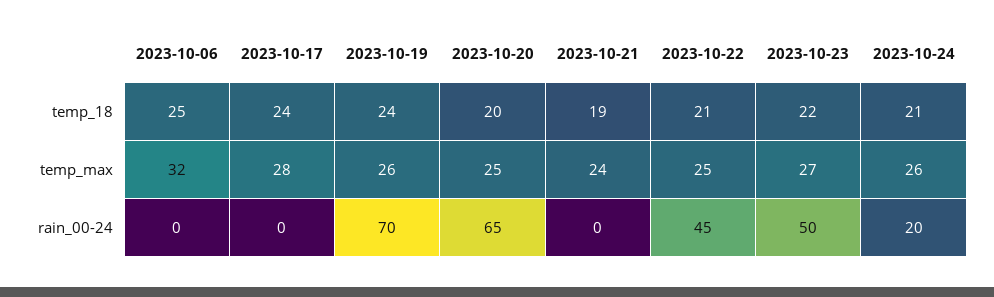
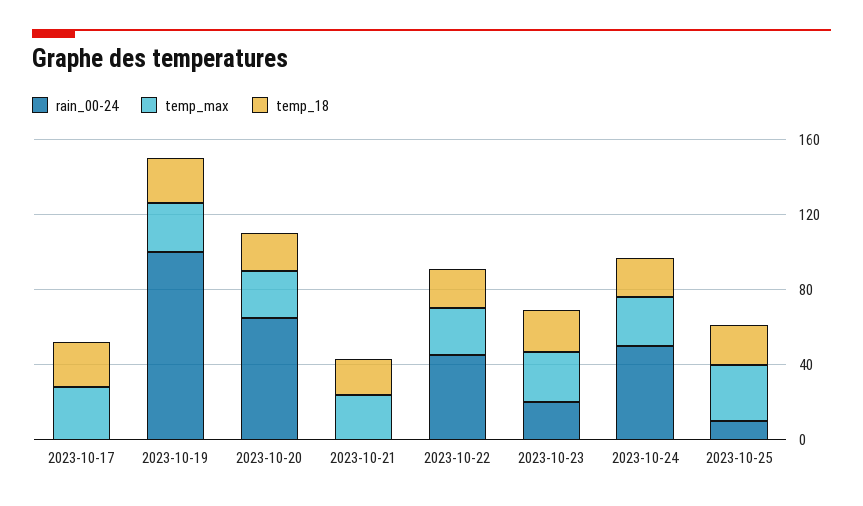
temp_18, 2023-10-06: 25 -> none
temp_max, 2023-10-06: 32 -> none
rain_00-24, 2023-10-06: 0 -> none
rain_00-24, 2023-10-19: 70 -> 100
rain_00-24, 2023-10-23: 50 -> 20
rain_00-24, 2023-10-24: 20 -> 50
rain_00-24, 2023-10-25: none -> 10
temp_max, 2023-10-25: none -> 30
temp_18, 2023-10-25: none -> 20

